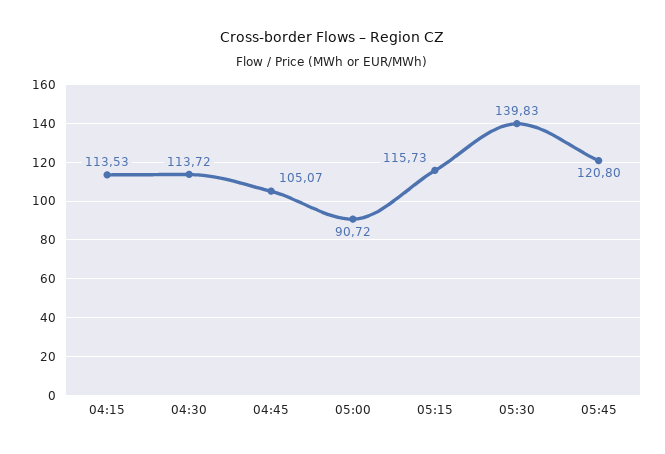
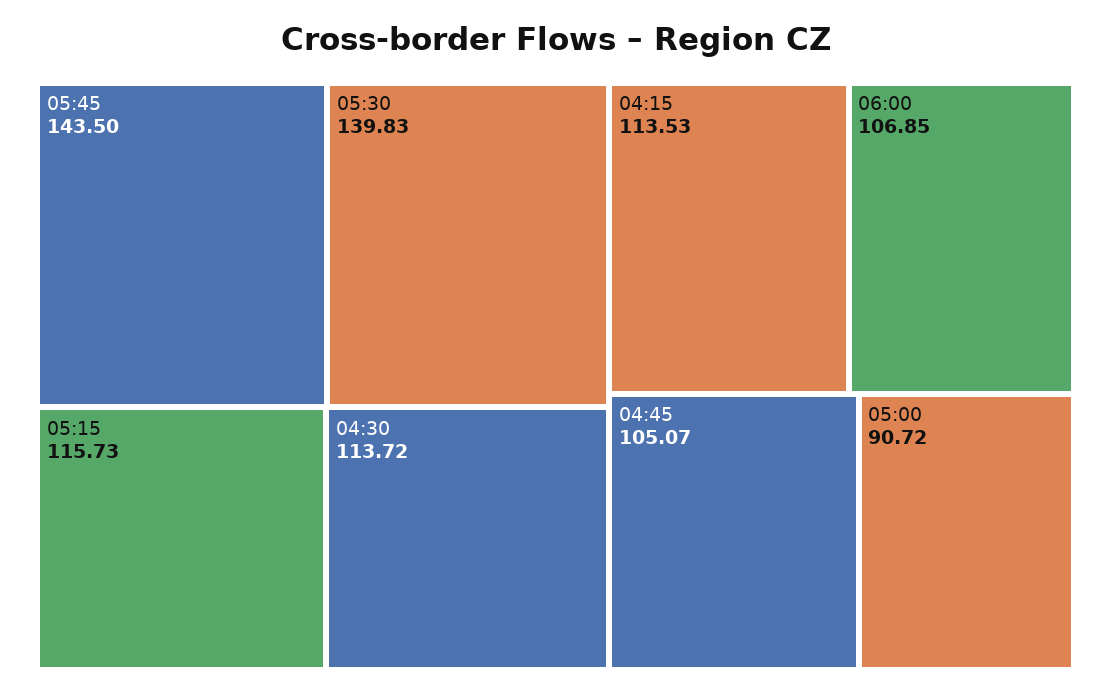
05:45: 120.8 -> 143.5
06:00: none -> 106.85

